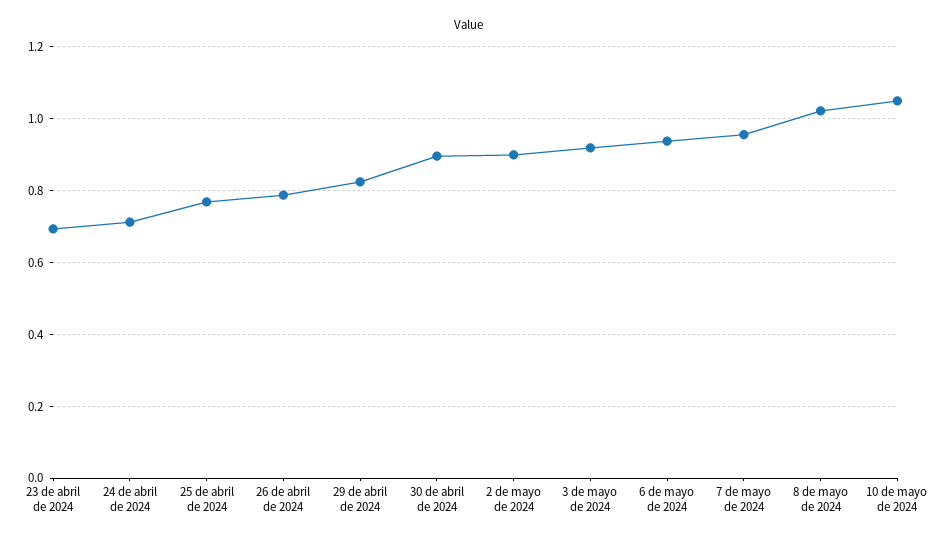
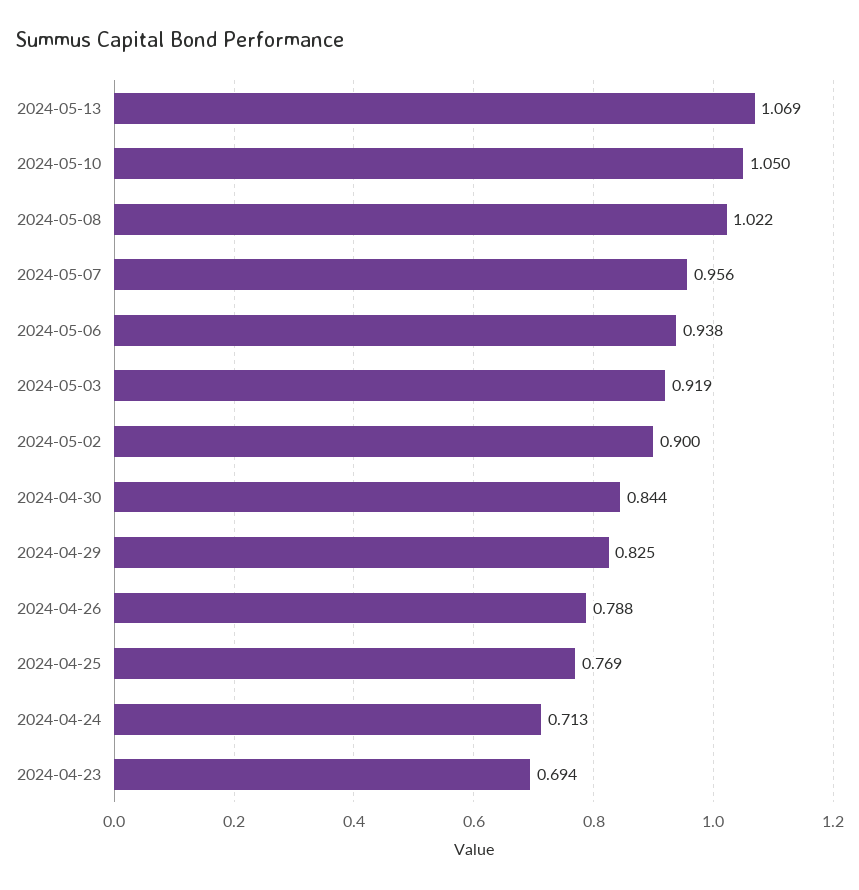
30 de abril de 2024: 0.9 -> 0.844
2024-05-13: none -> 1.069

